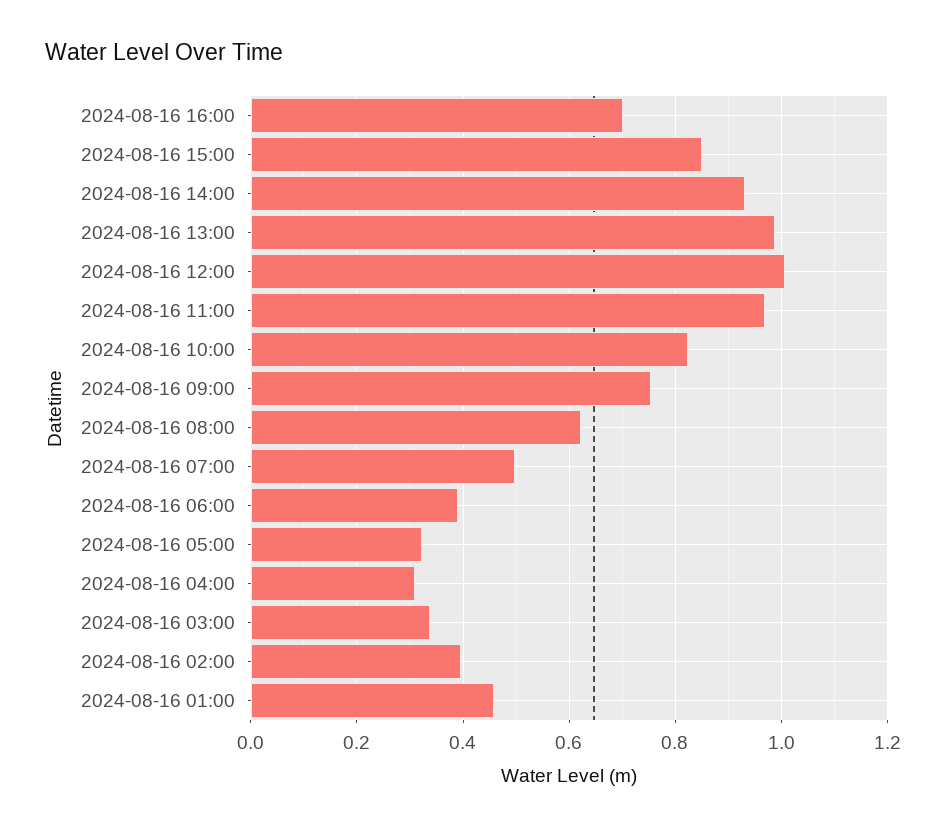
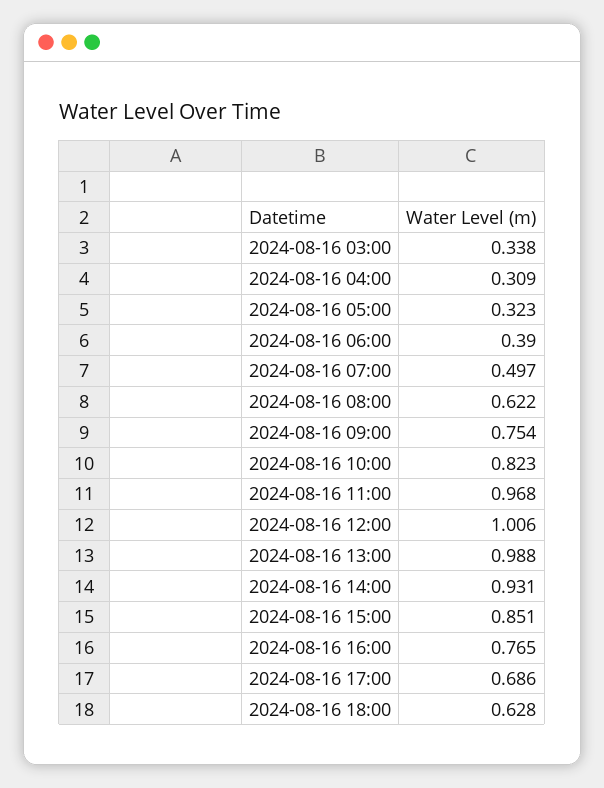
2024-08-16 16:00: 0.7 -> 0.765
2024-08-16 02:00: 0.4 -> none
2024-08-16 01:00: 0.46 -> none
2024-08-16 17:00: none -> 0.686
2024-08-16 18:00: none -> 0.628

